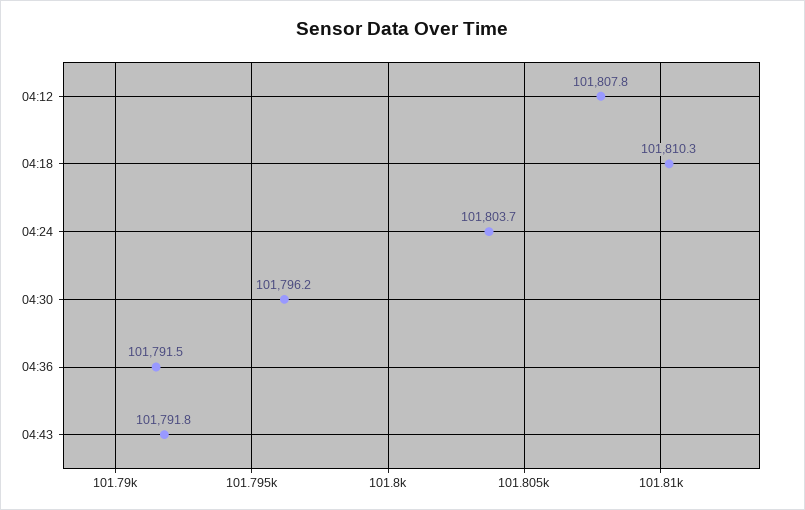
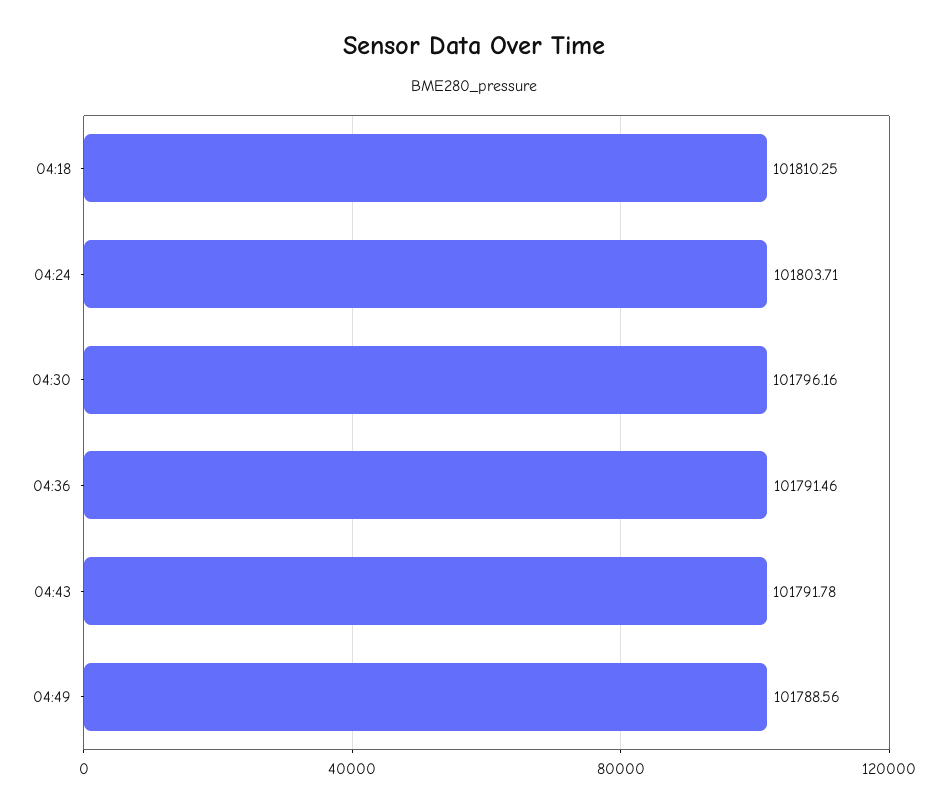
04:12: 101807.8 -> none
04:49: none -> 101788.56

